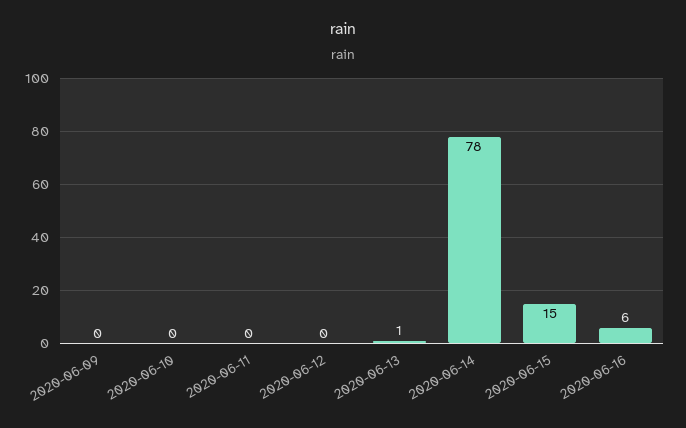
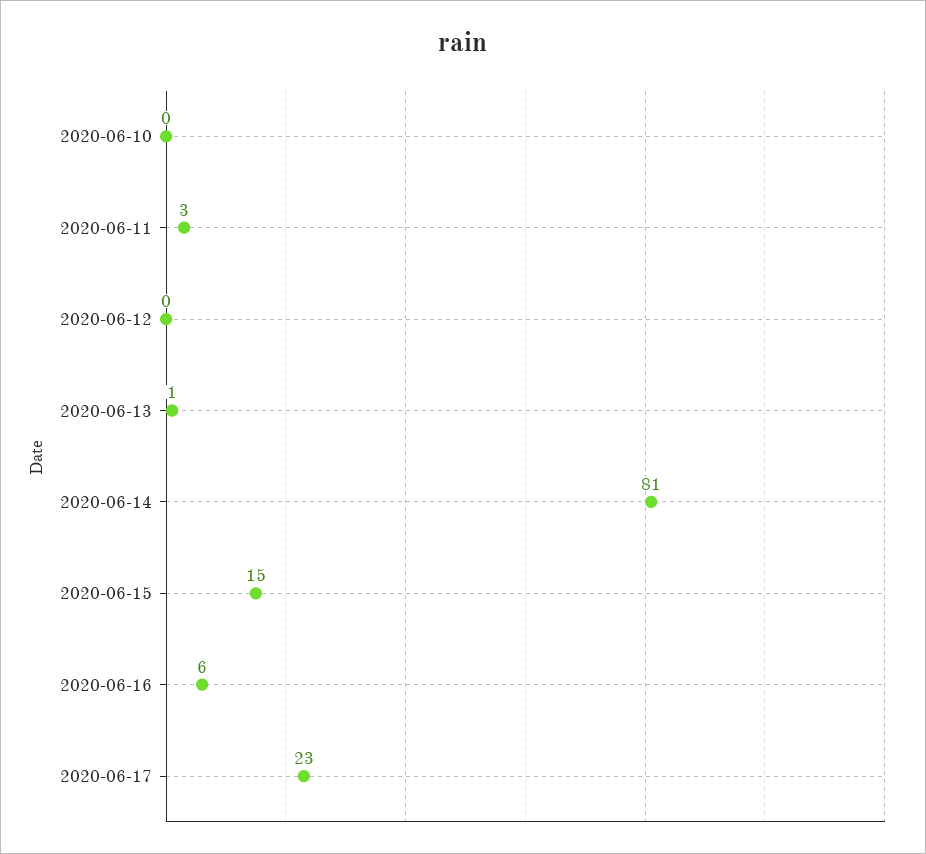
2020-06-09: 0 -> none
2020-06-11: 0 -> 3
2020-06-14: 78 -> 81
2020-06-17: none -> 23

